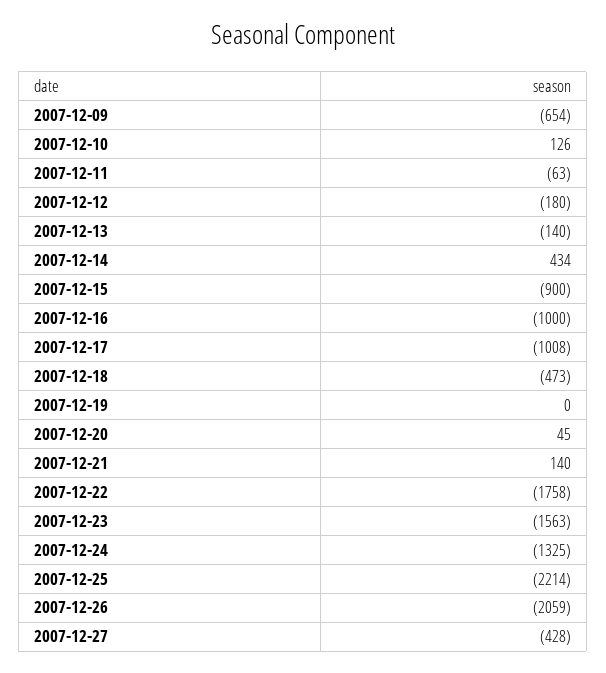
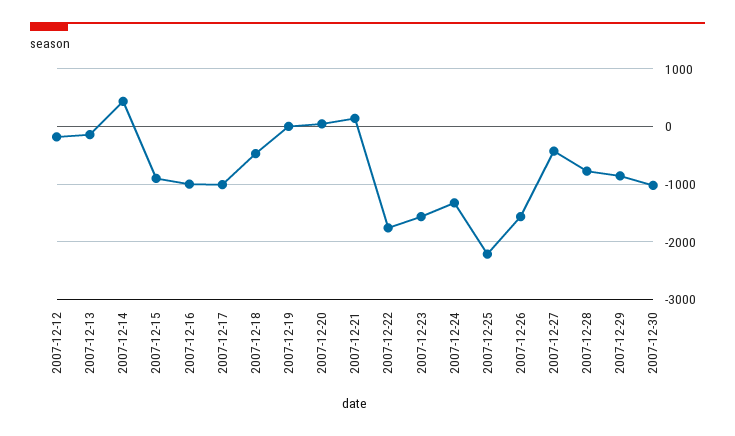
2007-12-09: -654 -> none
2007-12-10: 126 -> none
2007-12-11: -63 -> none
2007-12-26: -2059 -> -1600
2007-12-28: none -> -800
2007-12-29: none -> -800
2007-12-30: none -> -1000

